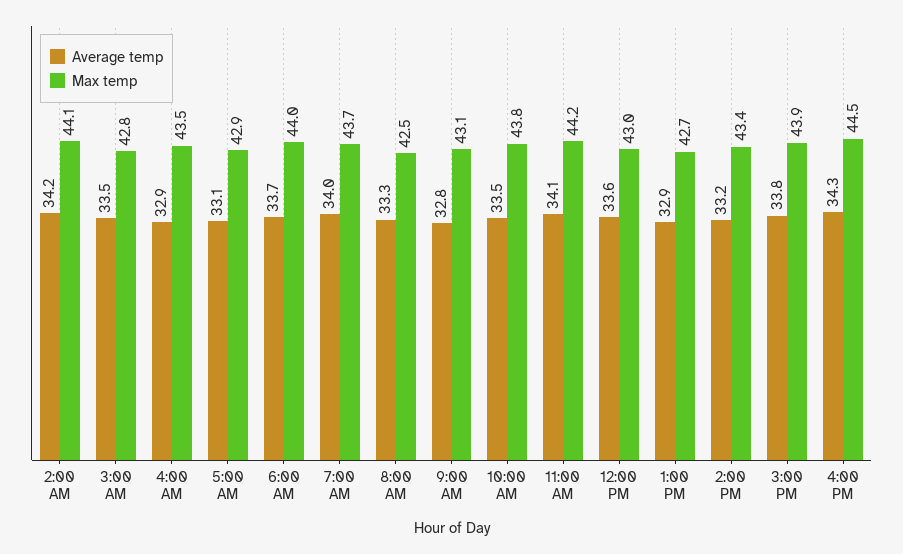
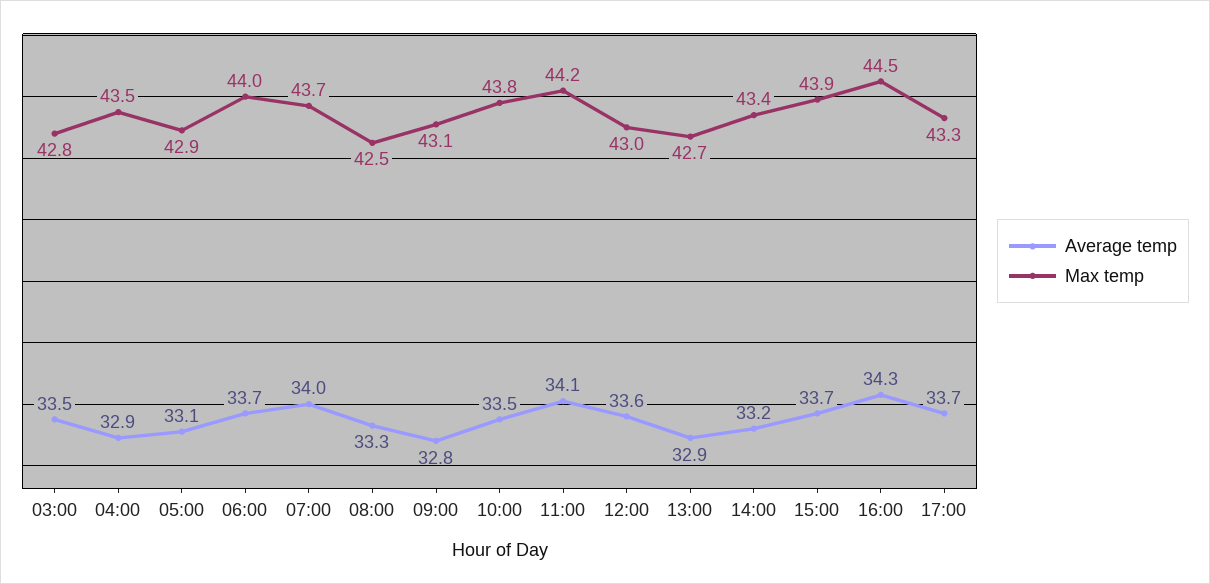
Average temp, 2:00 AM: 34.2 -> none
Max temp, 2:00 AM: 44.1 -> none
Average temp, 3:00 PM: 33.8 -> 33.7
Average temp, 17:00: none -> 33.7
Max temp, 17:00: none -> 43.3

